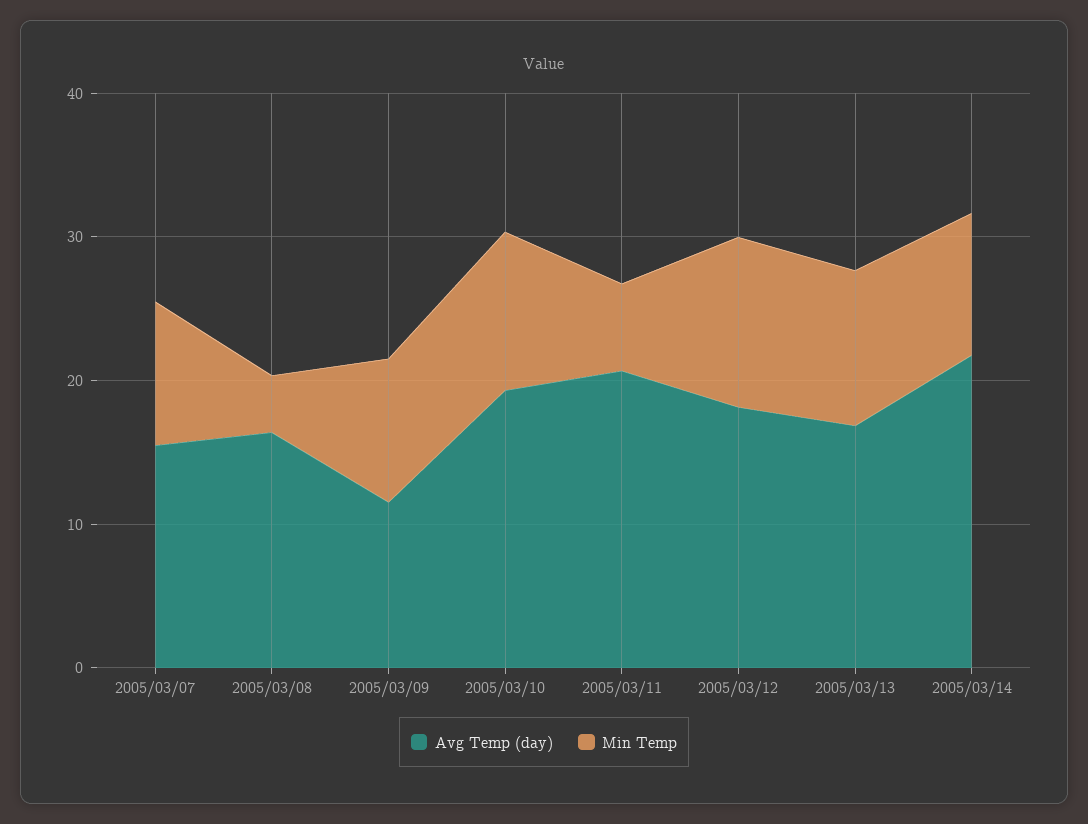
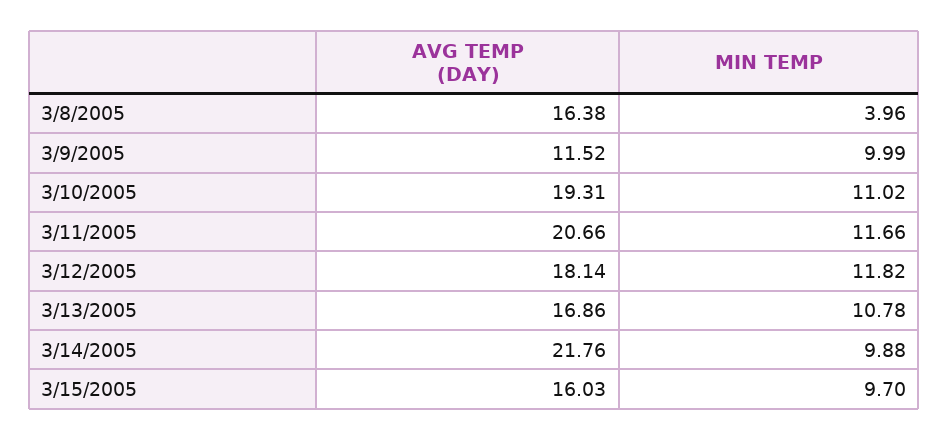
Avg Temp (day), 2005/03/07: 16 -> none
Min Temp, 2005/03/07: 10 -> none
Min Temp, 2005/03/11: 6 -> 11.66
Avg Temp (day), 3/15/2005: none -> 16.03
Min Temp, 3/15/2005: none -> 9.7

